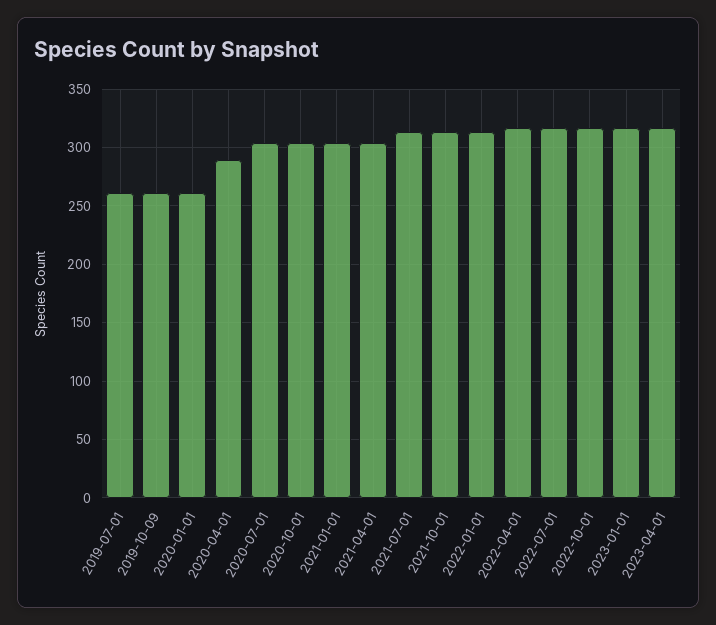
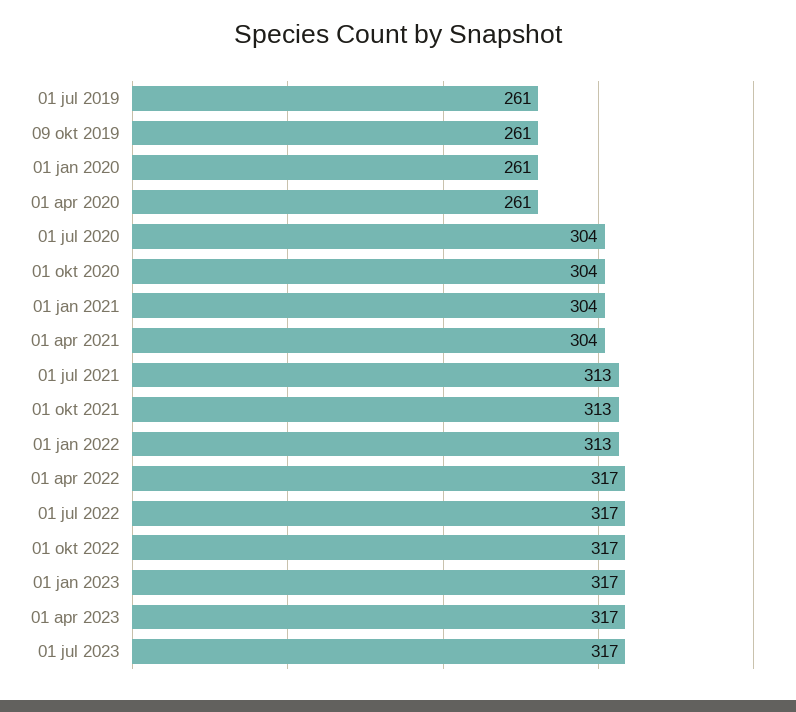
2020-04-01: 290 -> 261
01 jul 2023: none -> 317

